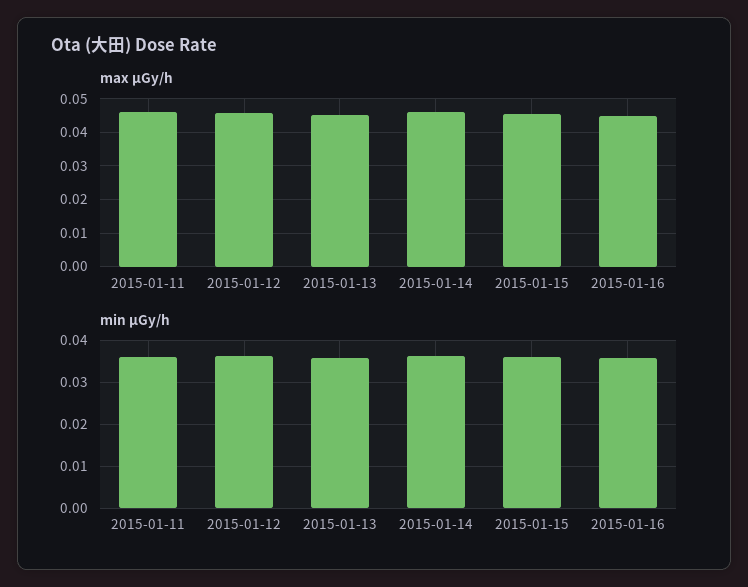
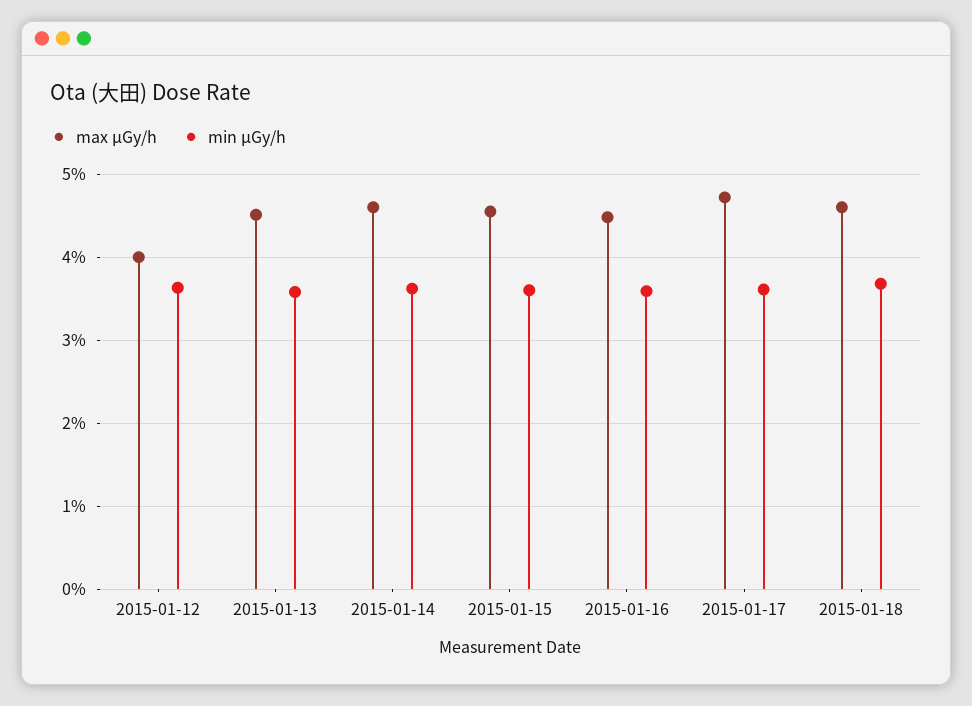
max μGy/h, 2015-01-11: 0.046 -> none
max μGy/h, 2015-01-12: 0.046 -> 0.04
min μGy/h, 2015-01-11: 0.036 -> none
max μGy/h, 2015-01-17: none -> 0.047
min μGy/h, 2015-01-17: none -> 0.036
max μGy/h, 2015-01-18: none -> 0.046
min μGy/h, 2015-01-18: none -> 0.037

